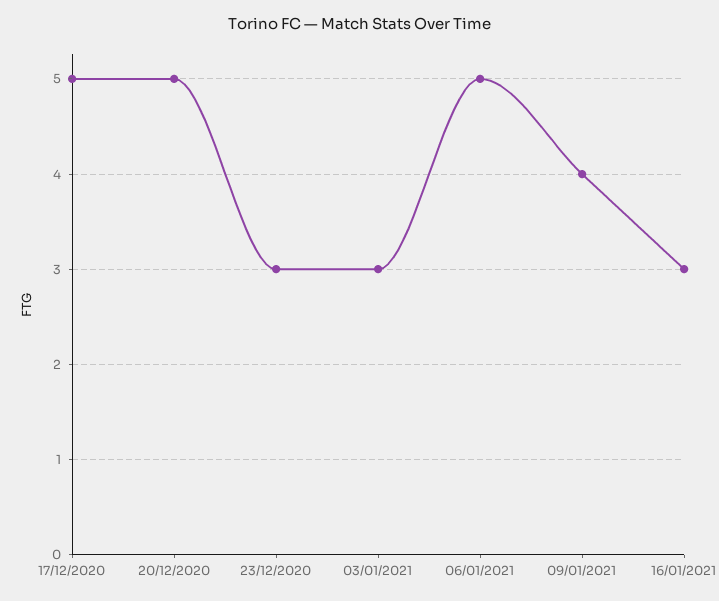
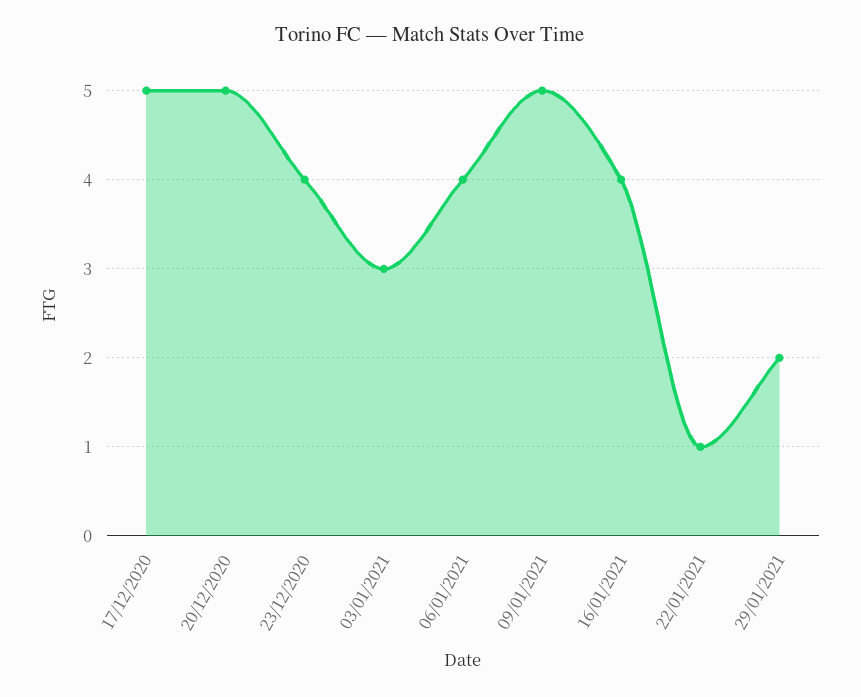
23/12/2020: 3 -> 4
06/01/2021: 5 -> 4
09/01/2021: 4 -> 5
16/01/2021: 3 -> 4
22/01/2021: none -> 1
29/01/2021: none -> 2

